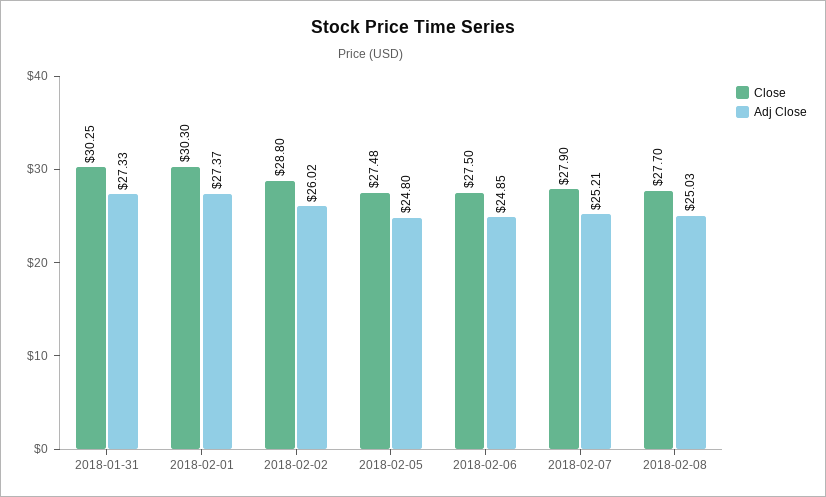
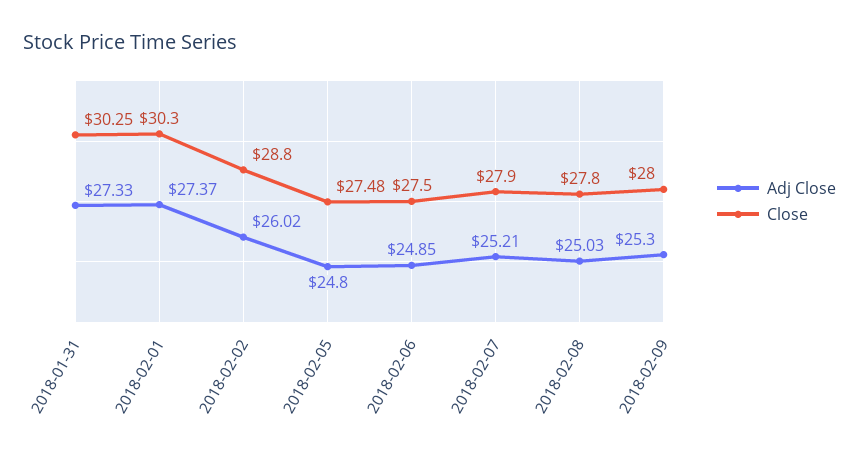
Close, 2018-02-08: 27.7 -> 27.8
Adj Close, 2018-02-09: none -> 25.3
Close, 2018-02-09: none -> 28

